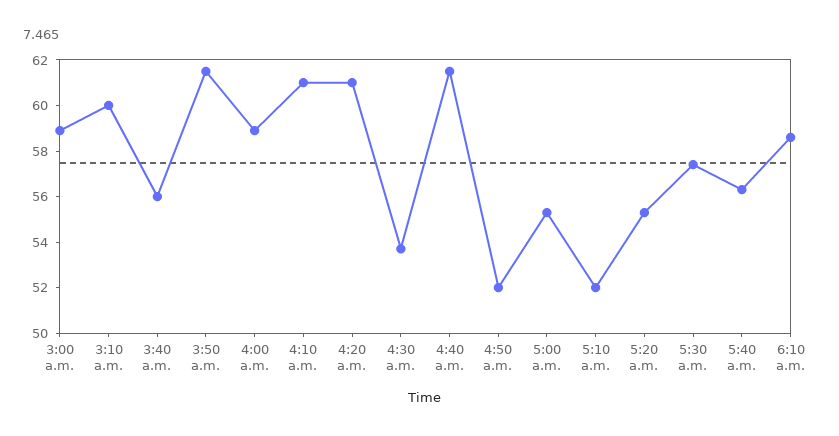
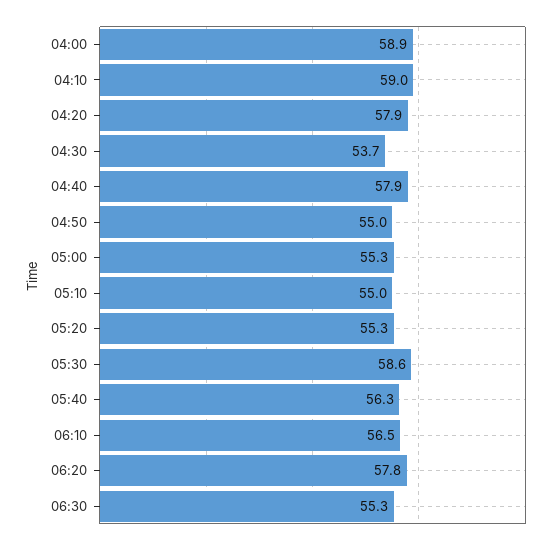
3:00 a.m.: 59 -> none
3:10 a.m.: 60 -> none
3:40 a.m.: 56 -> none
3:50 a.m.: 61.5 -> none
4:10 a.m.: 61 -> 59
4:20 a.m.: 61 -> 57.9
4:40 a.m.: 61.5 -> 57.9
4:50 a.m.: 52 -> 55
5:10 a.m.: 52 -> 55
5:30 a.m.: 57.5 -> 58.6
6:10 a.m.: 58.5 -> 56.5
06:20: none -> 57.8
06:30: none -> 55.3

